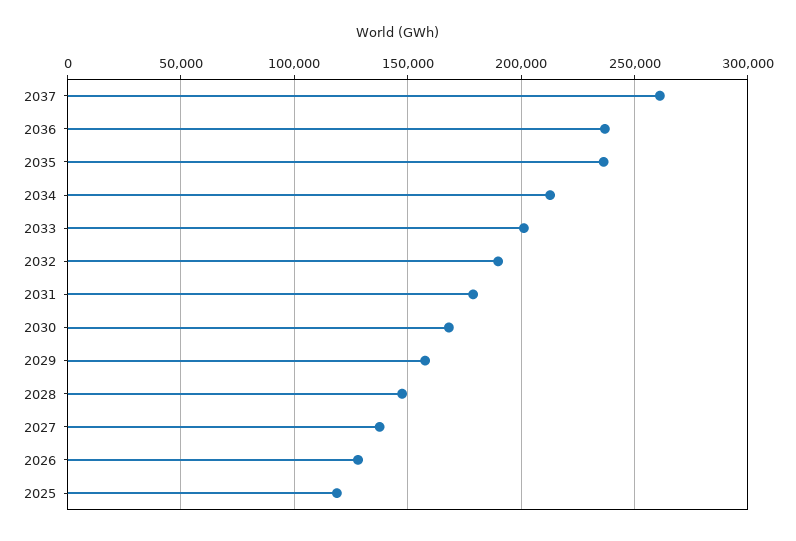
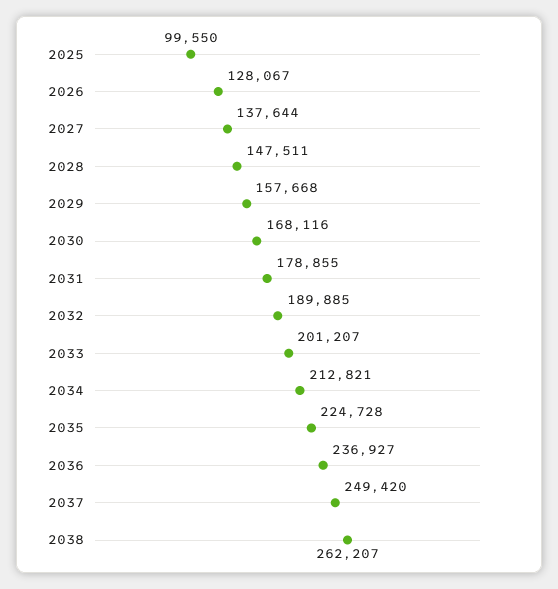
2037: 260000 -> 249420
2035: 235000 -> 224728
2025: 120000 -> 99550
2038: none -> 262207

